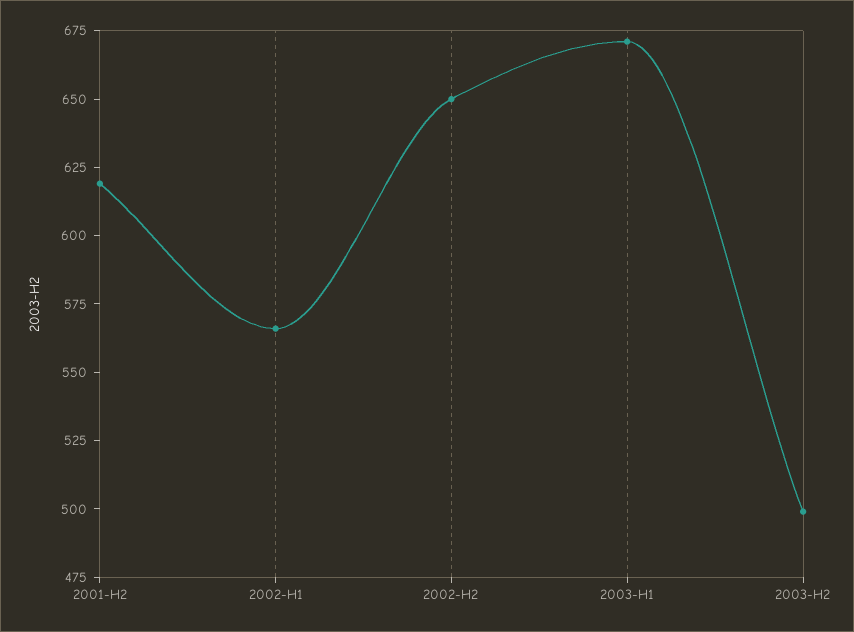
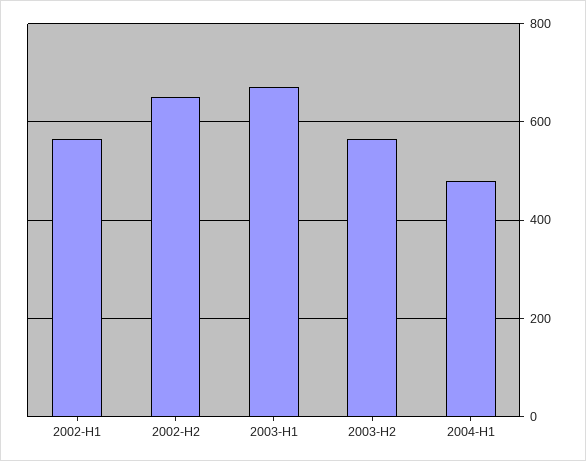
2001-H2: 620 -> none
2003-H2: 500 -> 560
2004-H1: none -> 480

